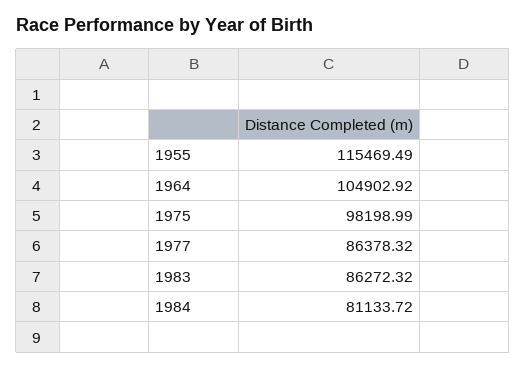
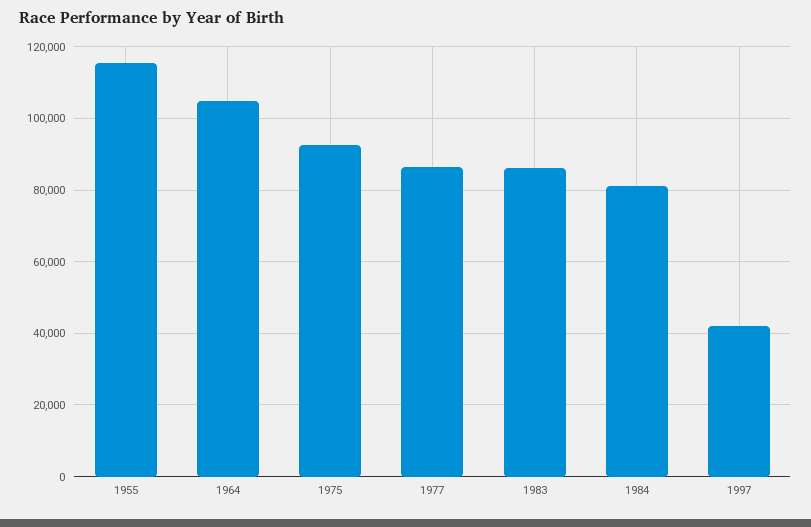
1975: 98198.99 -> 92000
1997: none -> 42000

